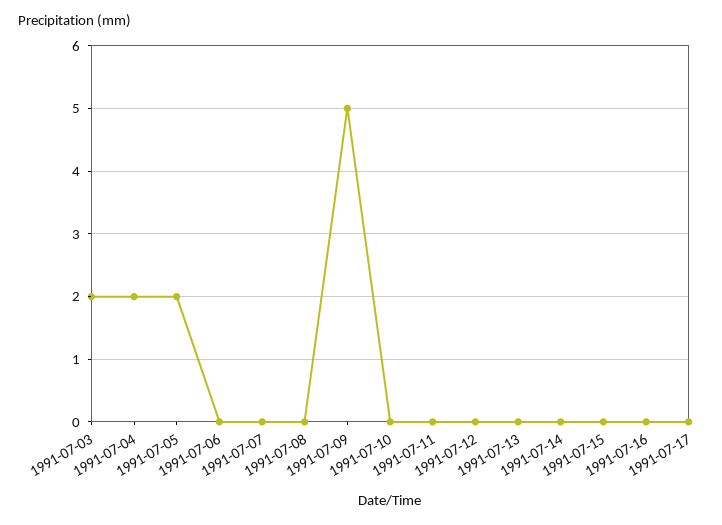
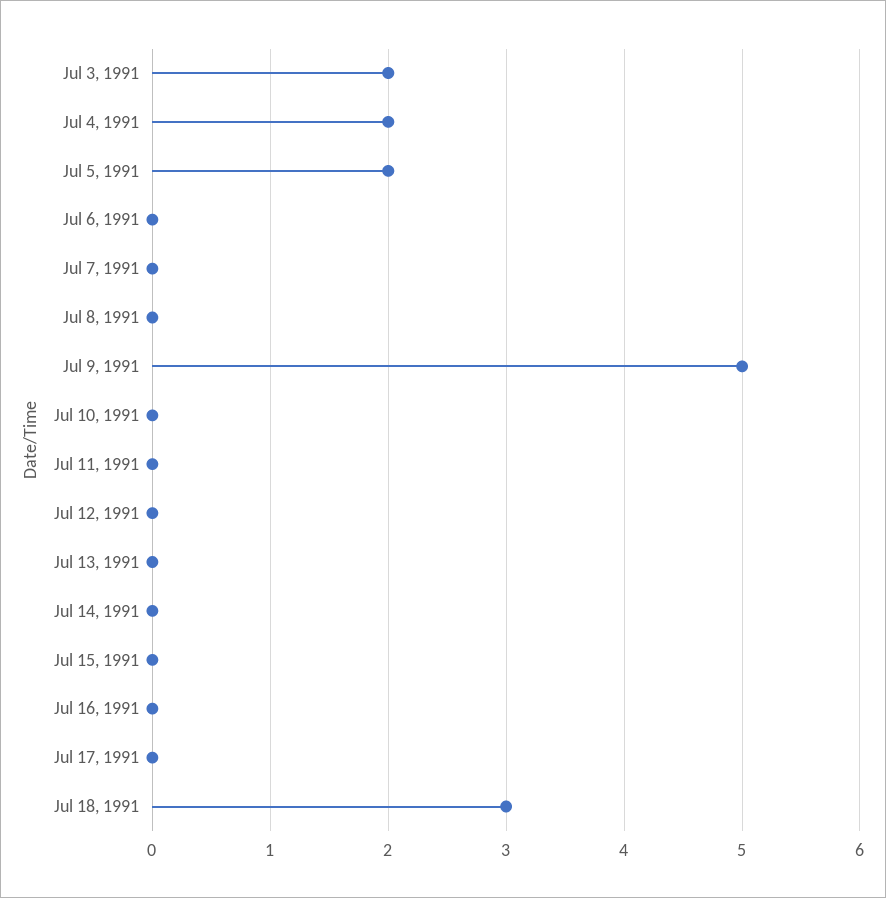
Jul 18, 1991: none -> 3

